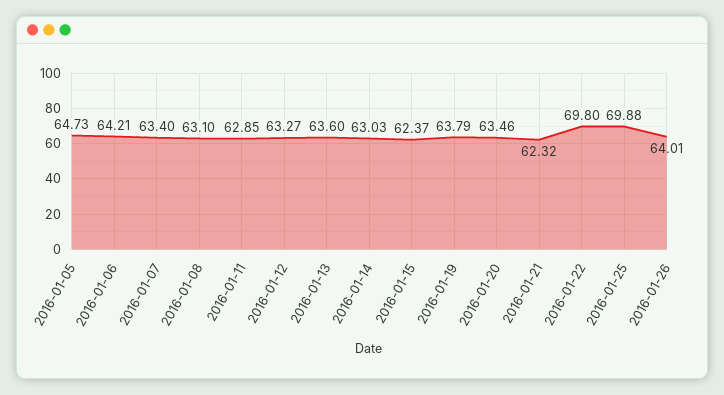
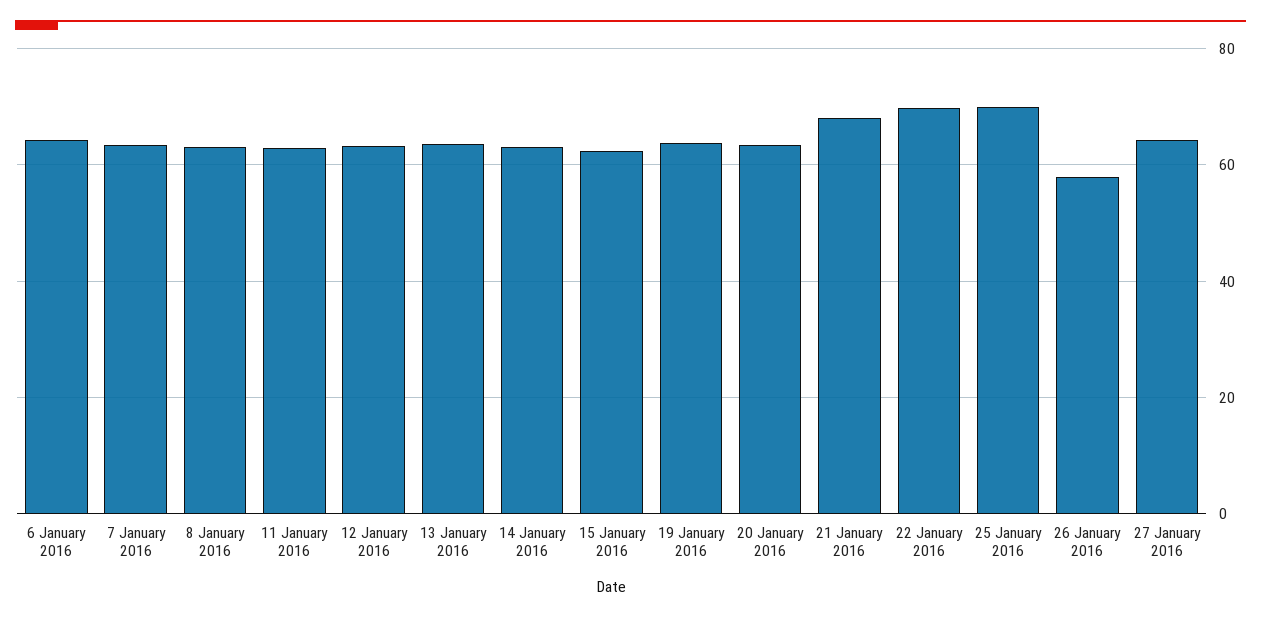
2016-01-05: 64.73 -> none
2016-01-21: 62.32 -> 68
2016-01-26: 64.01 -> 58
27 January 2016: none -> 64

